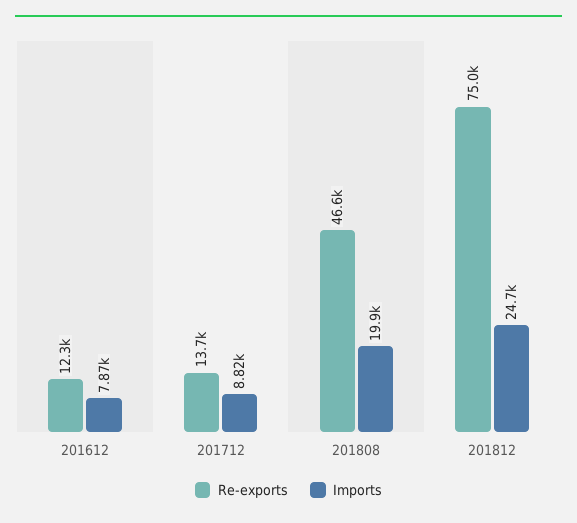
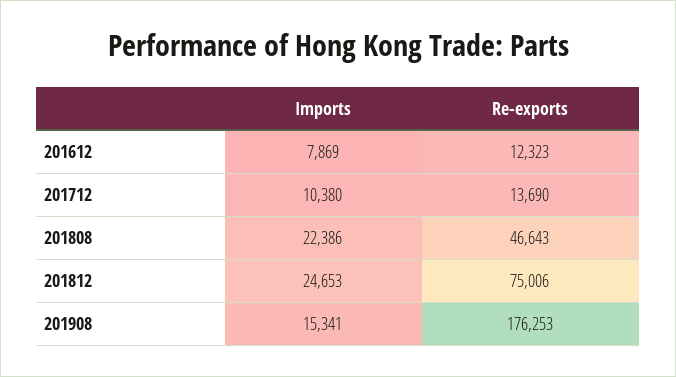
Imports, 201712: 8820 -> 10380
Imports, 201808: 19900 -> 22386
Imports, 201908: none -> 15341
Re-exports, 201908: none -> 176253

